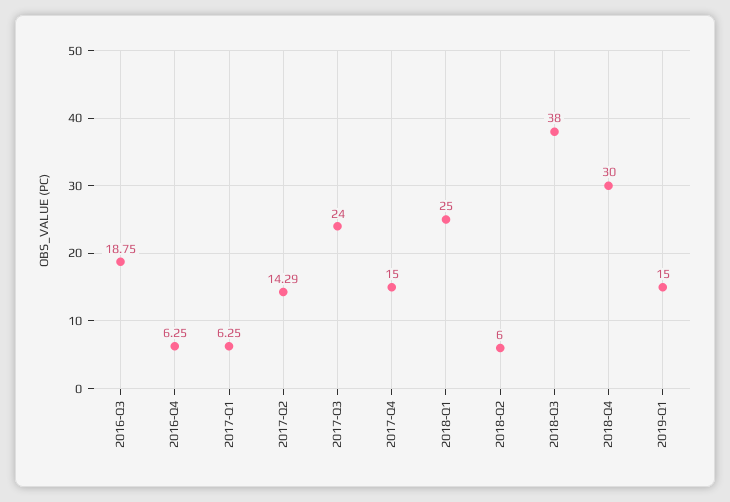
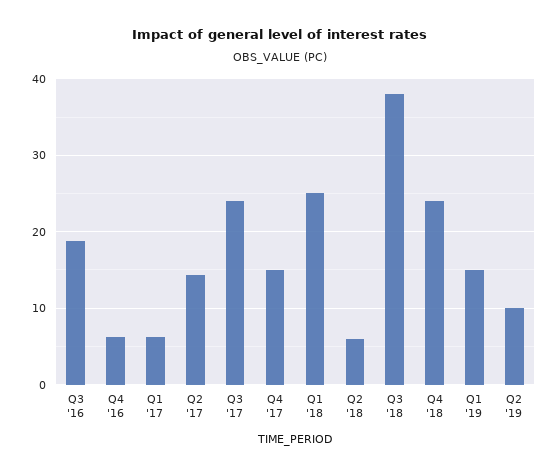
2018-Q4: 30 -> 24
Q2 '19: none -> 10

